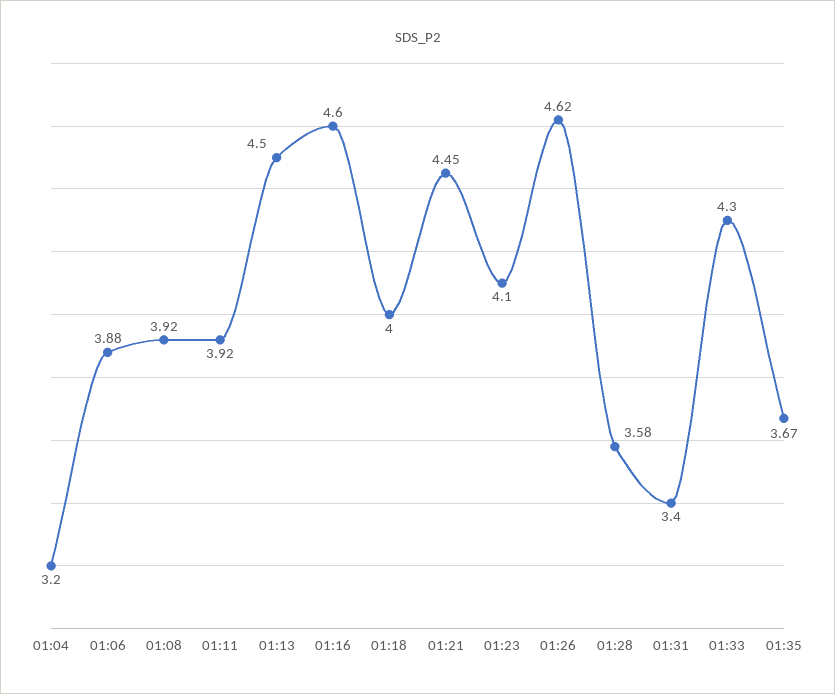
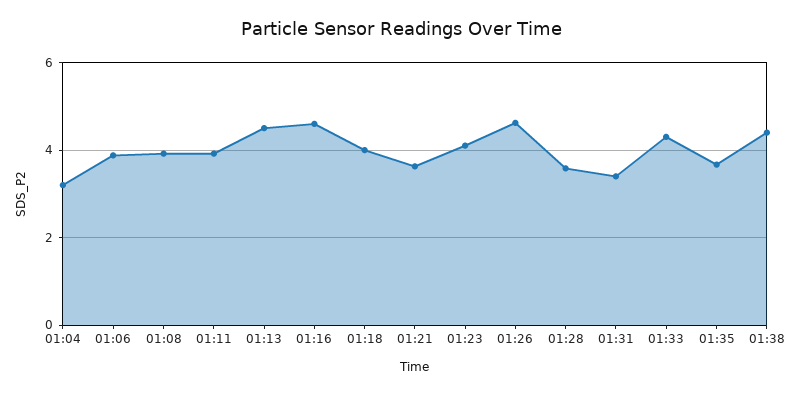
01:21: 4.45 -> 3.6
01:38: none -> 4.4

